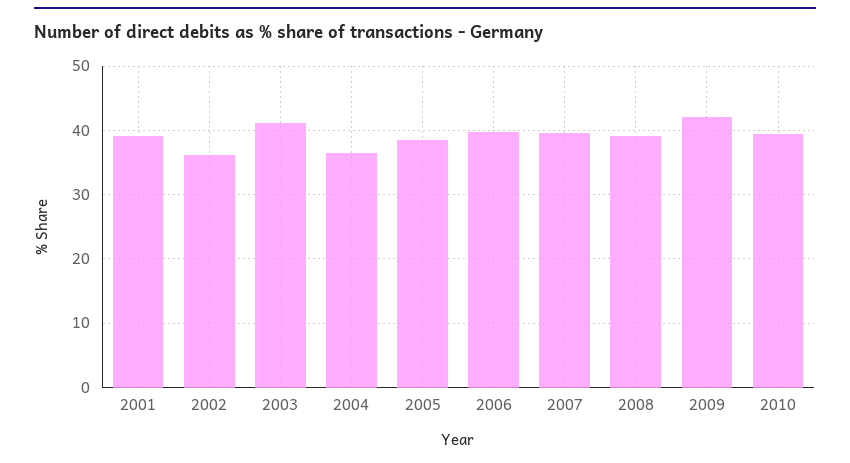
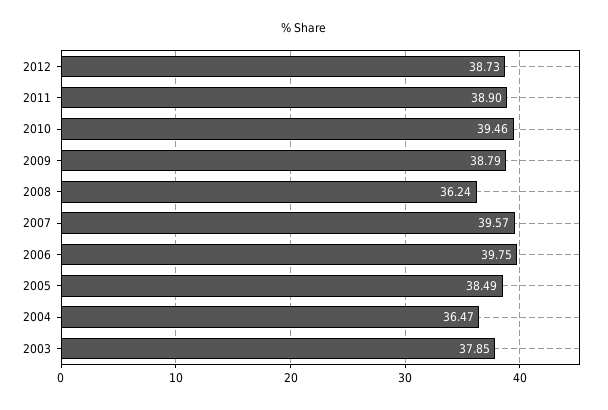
2001: 39 -> none
2002: 36 -> none
2003: 41 -> 37.85
2008: 39 -> 36.24
2009: 42 -> 38.79
2012: none -> 38.73
2011: none -> 38.9

